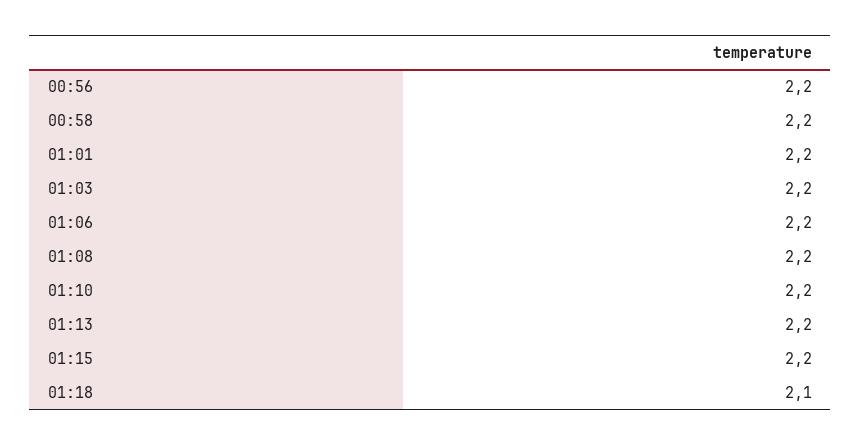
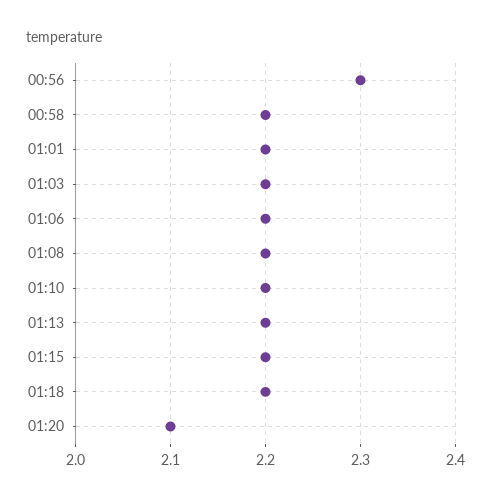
00:56: 2.2 -> 2.3
01:18: 2.1 -> 2.2
01:20: none -> 2.1

